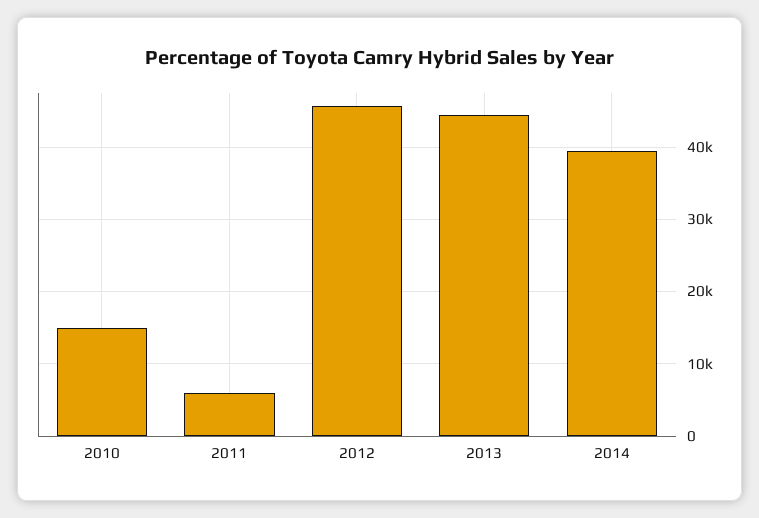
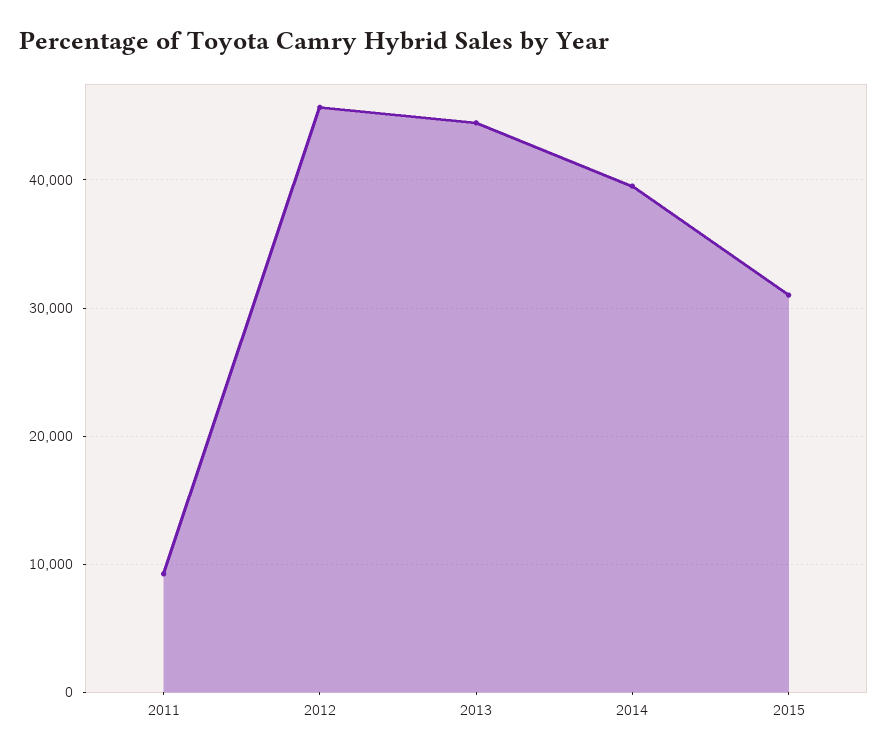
2010: 15000 -> none
2011: 6000 -> 9000
2015: none -> 31000

